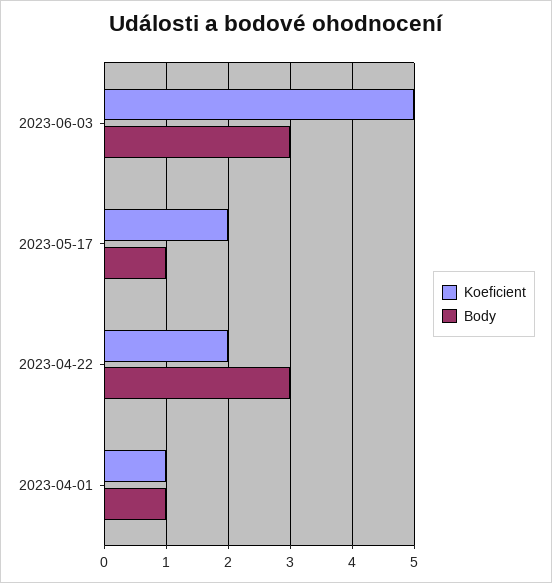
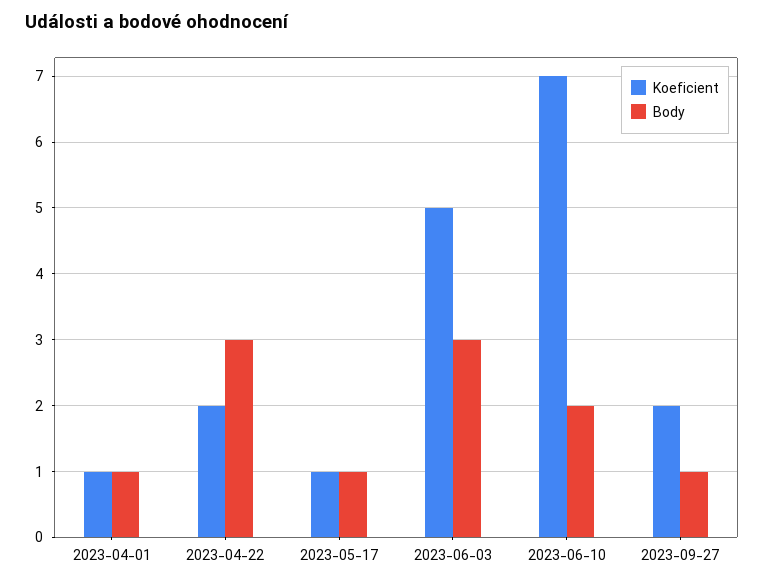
Koeficient, 2023-05-17: 2 -> 1
Koeficient, 2023-06-10: none -> 7
Body, 2023-06-10: none -> 2
Koeficient, 2023-09-27: none -> 2
Body, 2023-09-27: none -> 1

